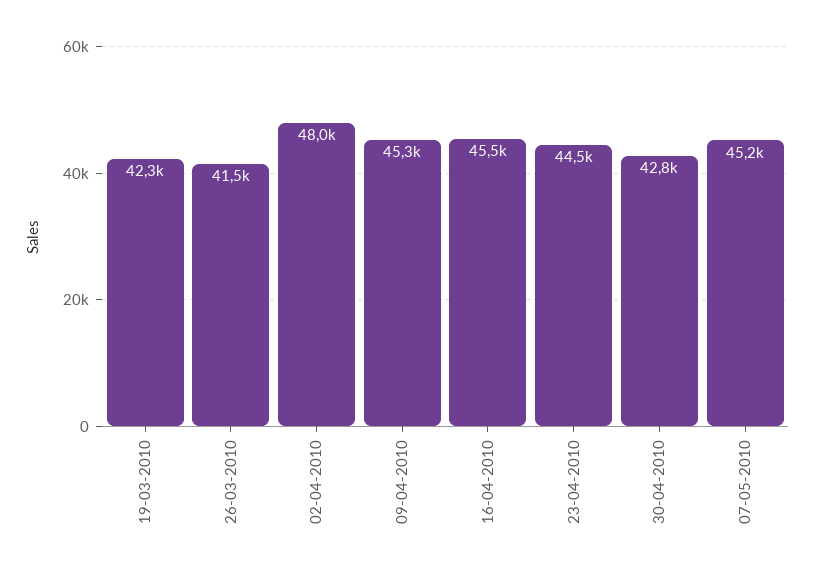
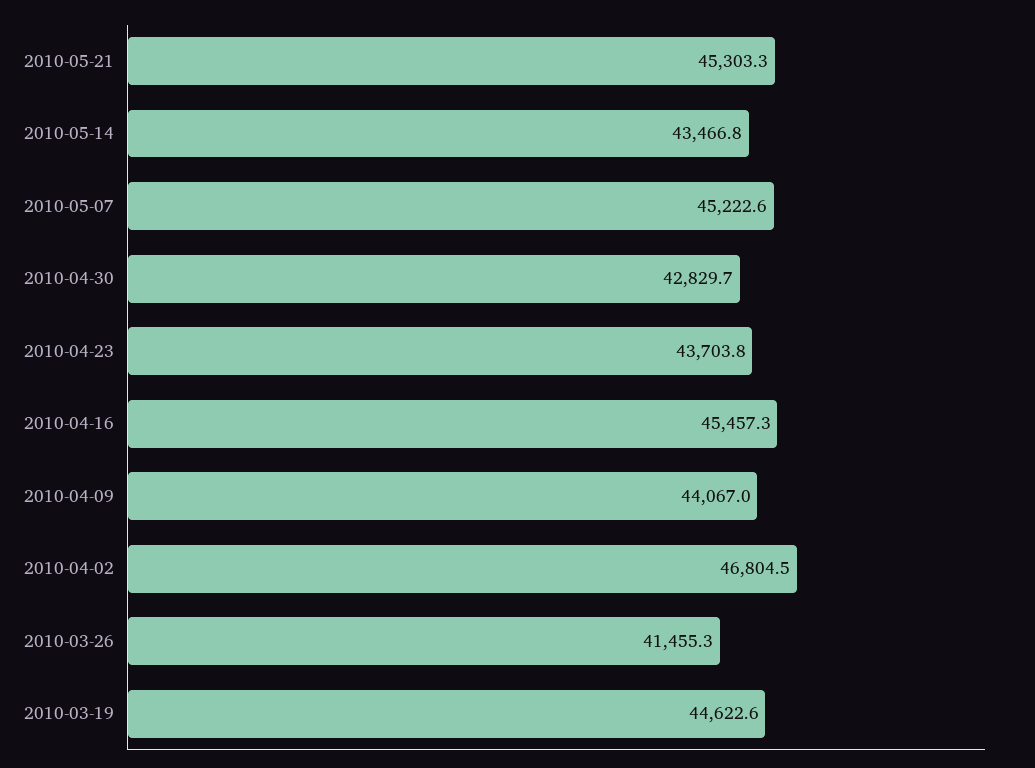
19-03-2010: 42300 -> 44622.6
02-04-2010: 48000 -> 46804.5
09-04-2010: 45300 -> 44067
23-04-2010: 44500 -> 43703.8
2010-05-21: none -> 45303.3
2010-05-14: none -> 43466.8

